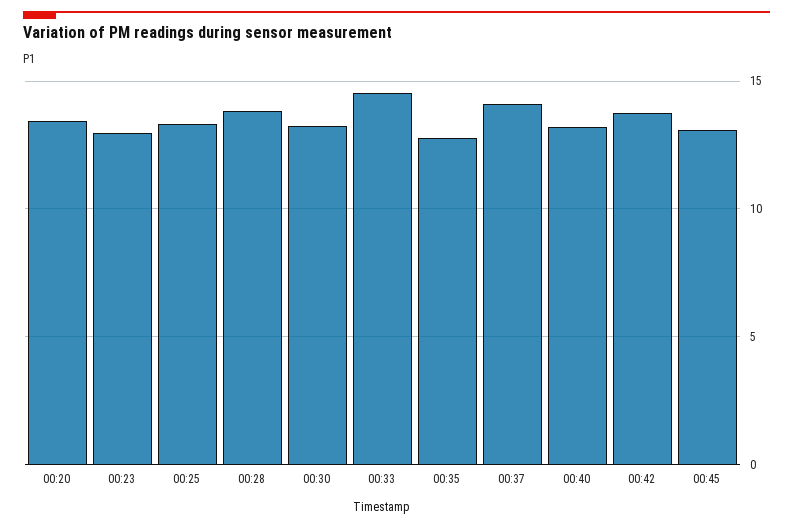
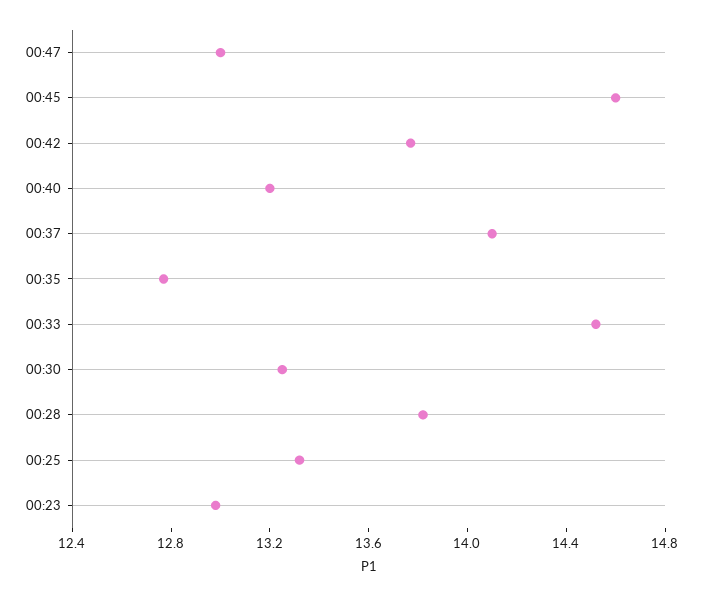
00:20: 13.5 -> none
00:45: 13 -> 14.6
00:47: none -> 13

